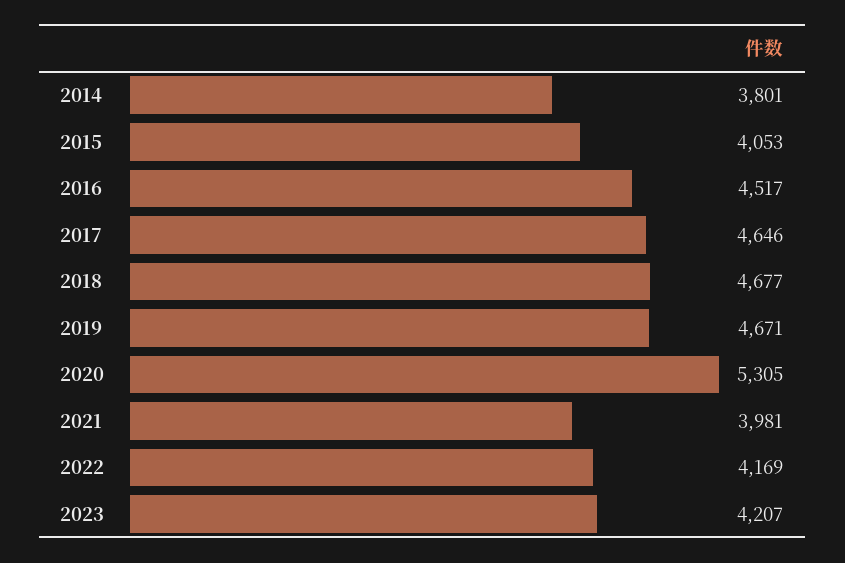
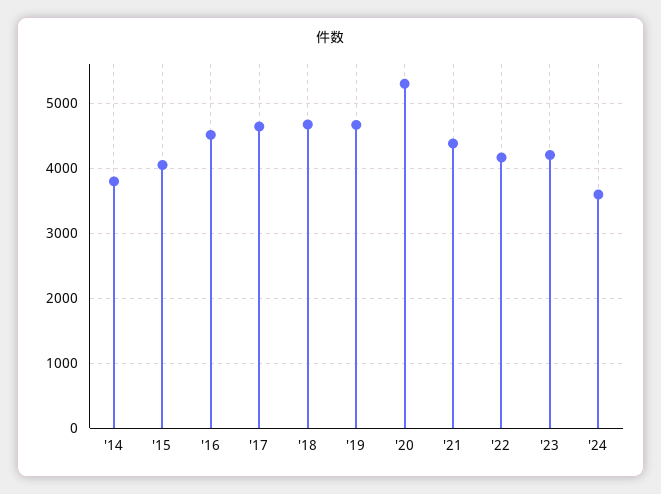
2021: 3981 -> 4400
'24: none -> 3600

